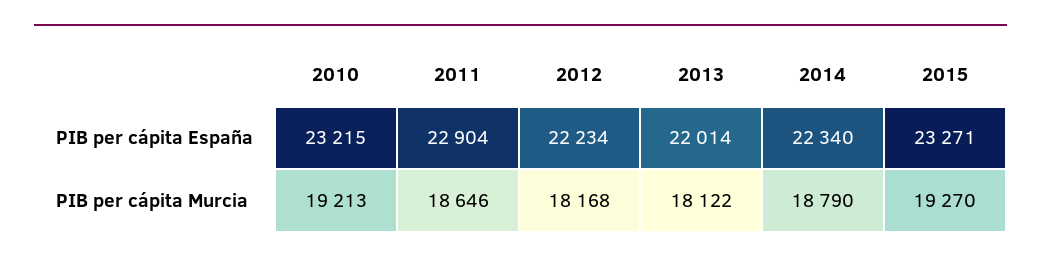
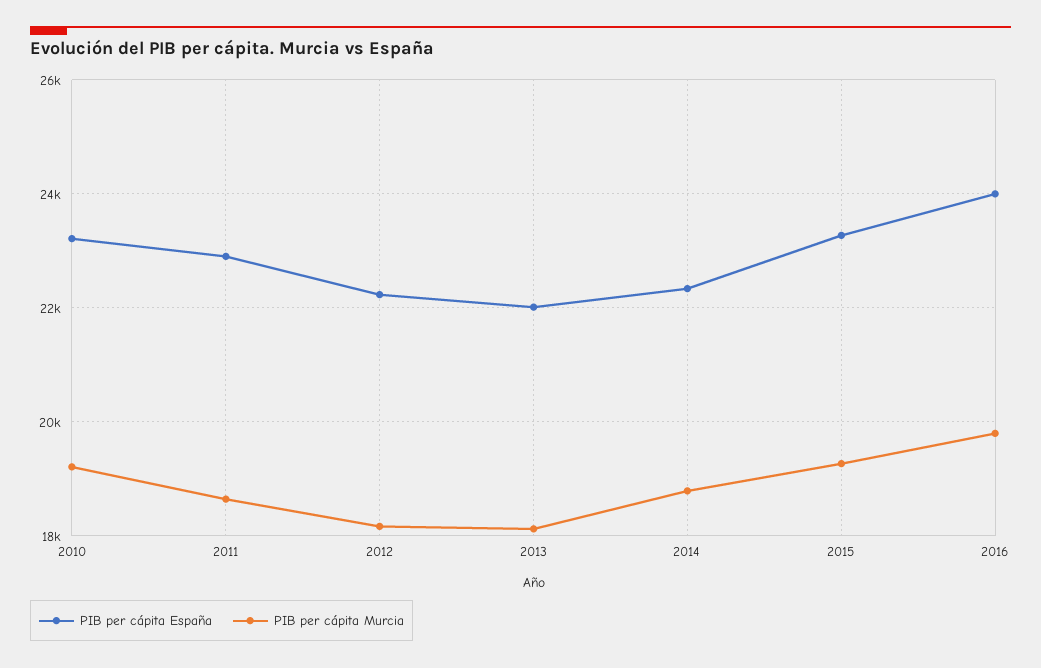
PIB per cápita España, 2016: none -> 24000
PIB per cápita Murcia, 2016: none -> 19800

